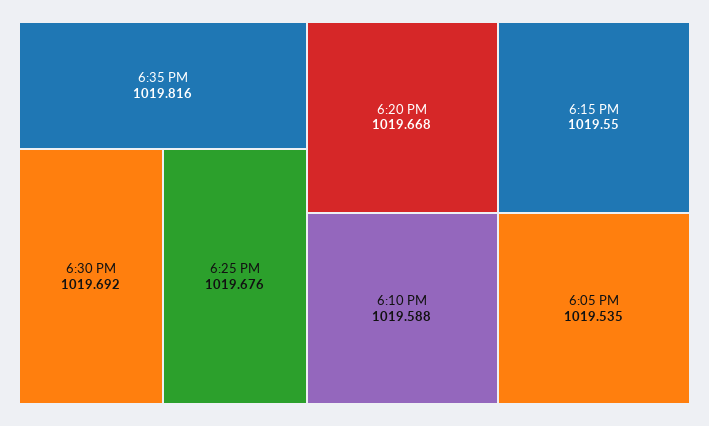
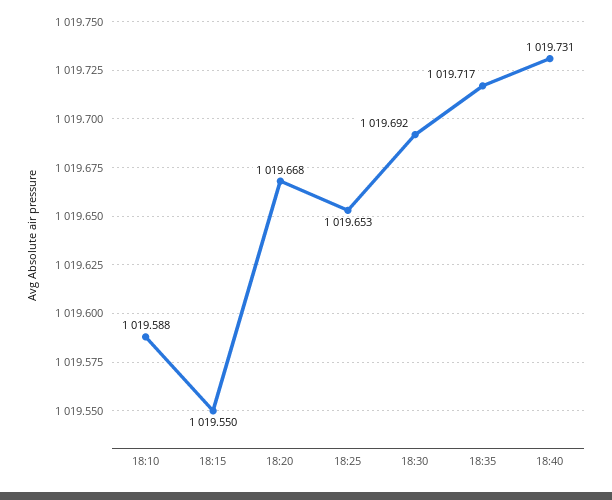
6:35 PM: 1019.816 -> 1019.717
6:25 PM: 1019.676 -> 1019.653
6:05 PM: 1019.535 -> none
18:40: none -> 1019.731

